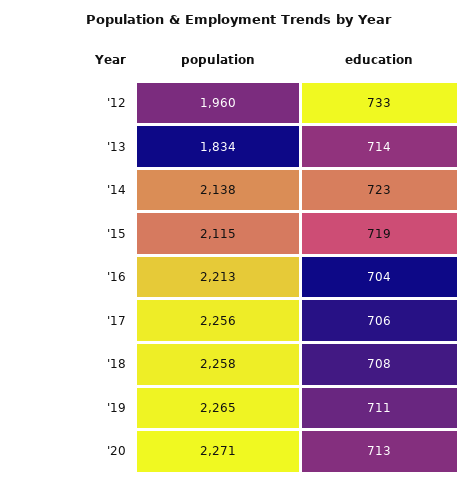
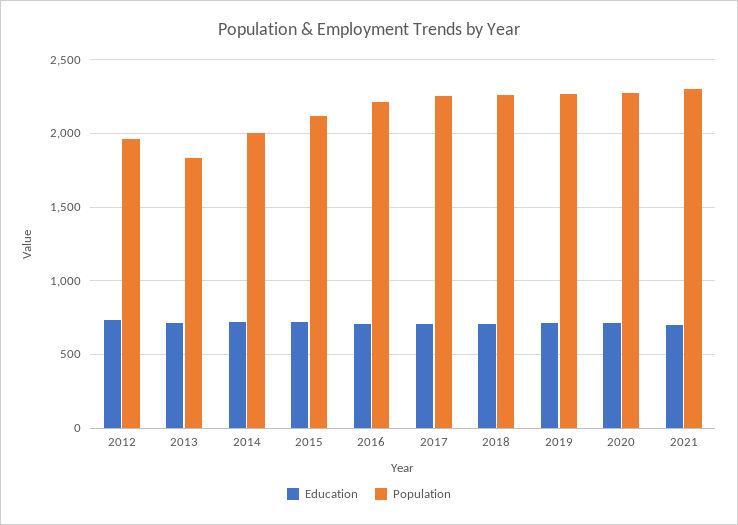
population, '14: 2138 -> 2000
education, 2021: none -> 700
population, 2021: none -> 2300

